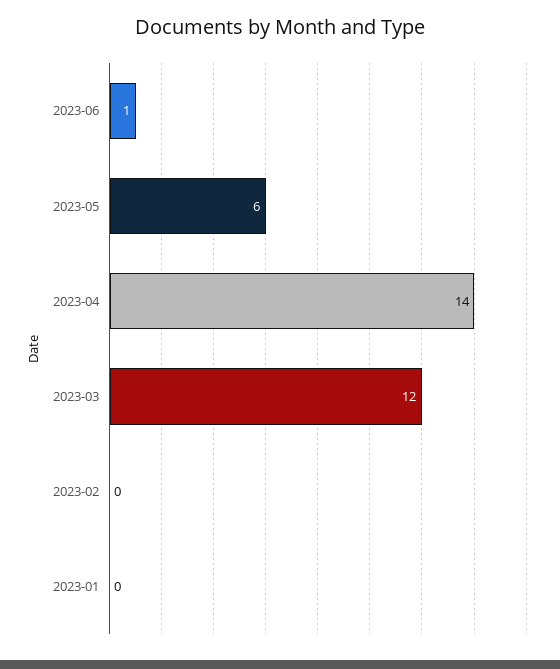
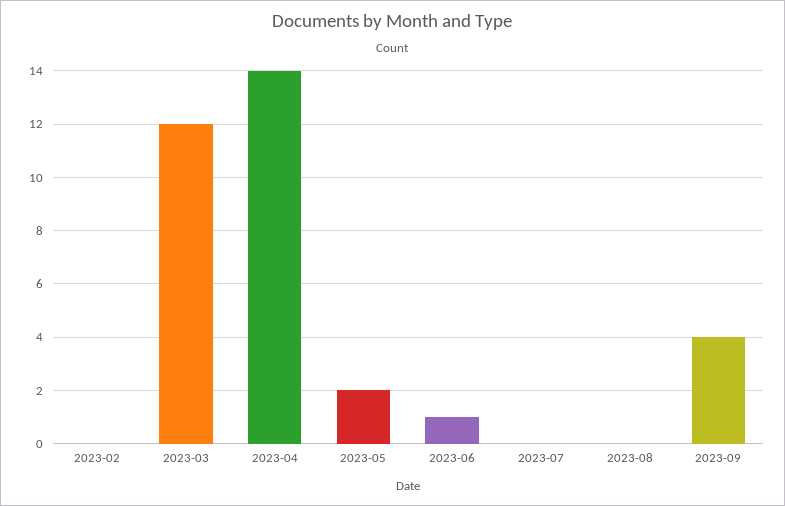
2023-05: 6 -> 2
2023-01: 0 -> none
2023-07: none -> 0
2023-08: none -> 0
2023-09: none -> 4

